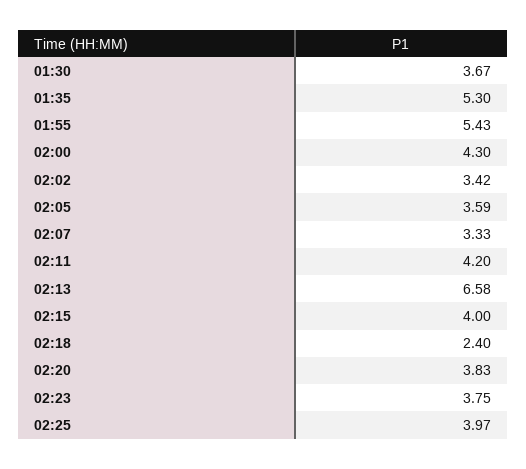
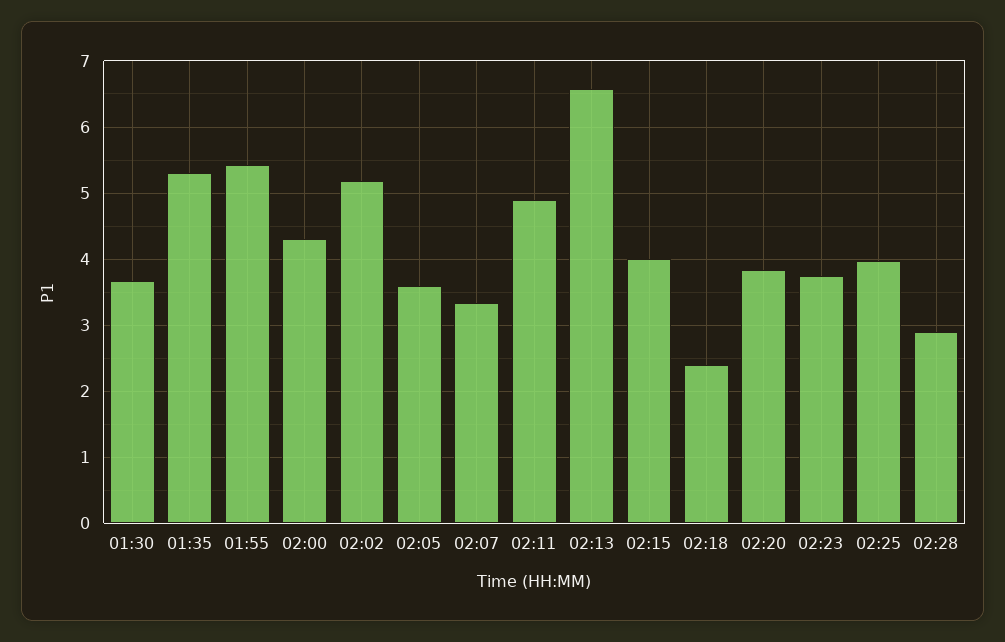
02:02: 3.42 -> 5.2
02:11: 4.2 -> 4.9
02:28: none -> 2.9

